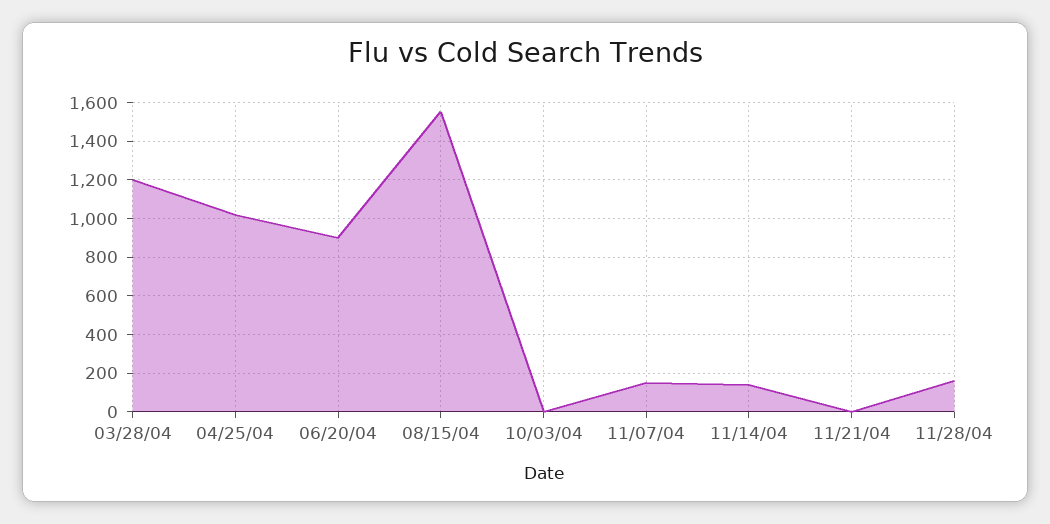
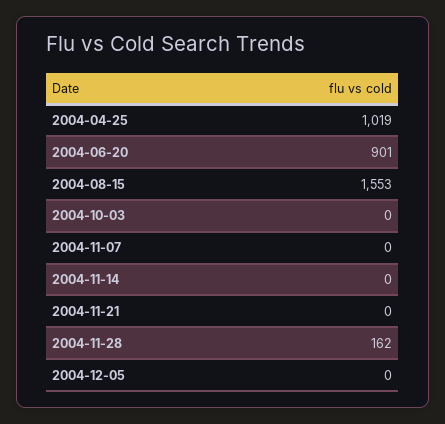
03/28/04: 1200 -> none
11/07/04: 150 -> 0
11/14/04: 150 -> 0
2004-12-05: none -> 0

